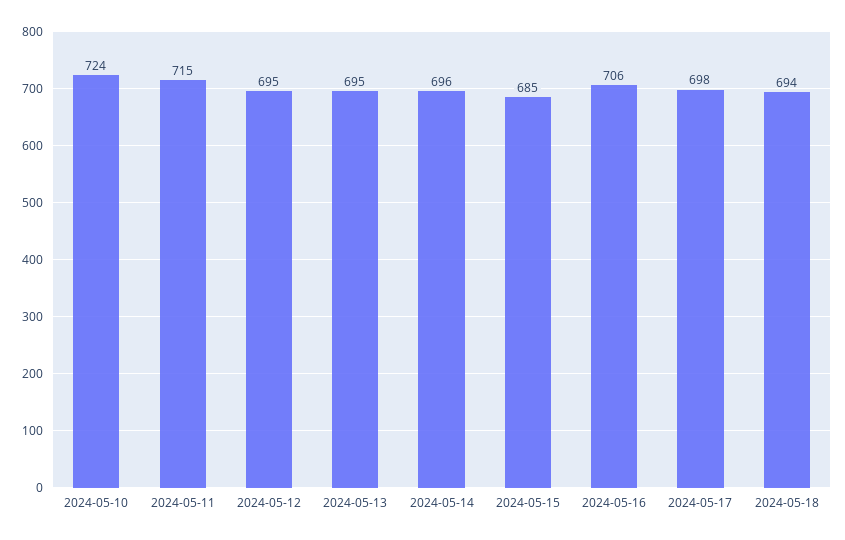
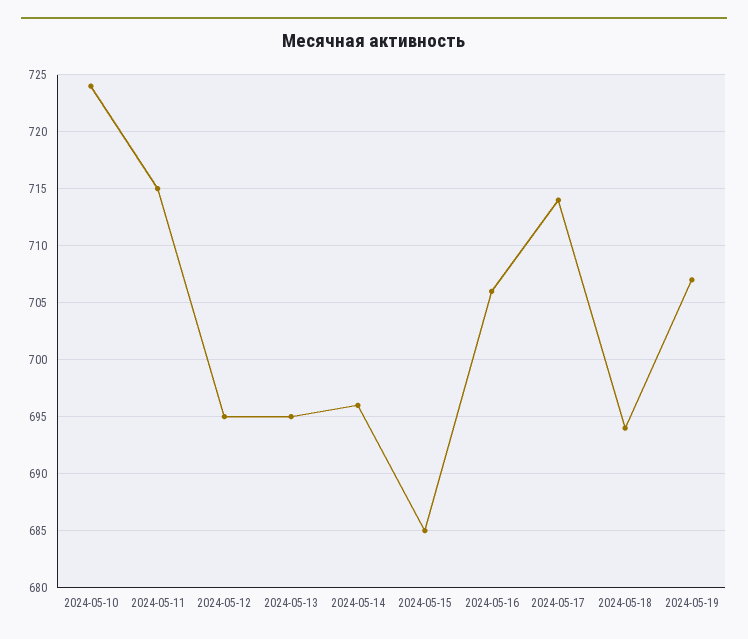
2024-05-17: 698 -> 714
2024-05-19: none -> 707

